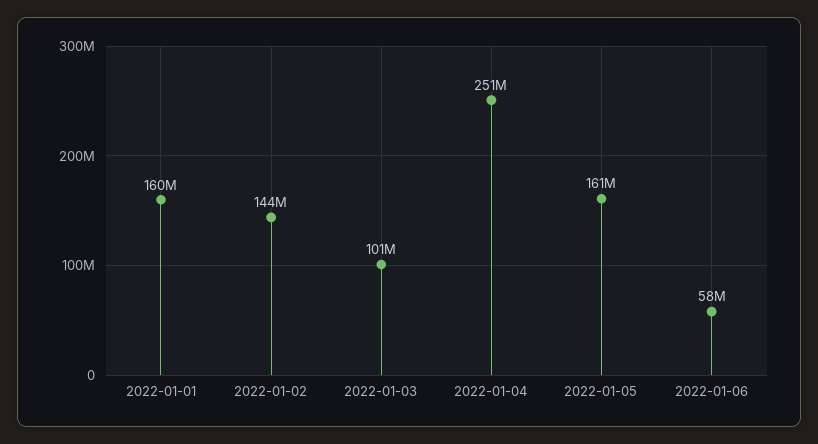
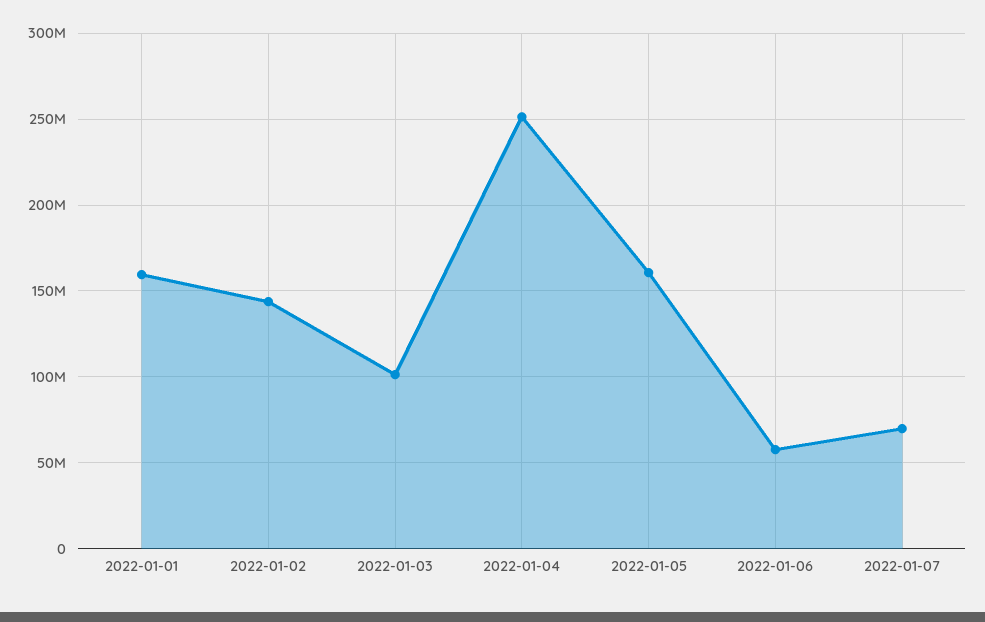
2022-01-07: none -> 70000000

